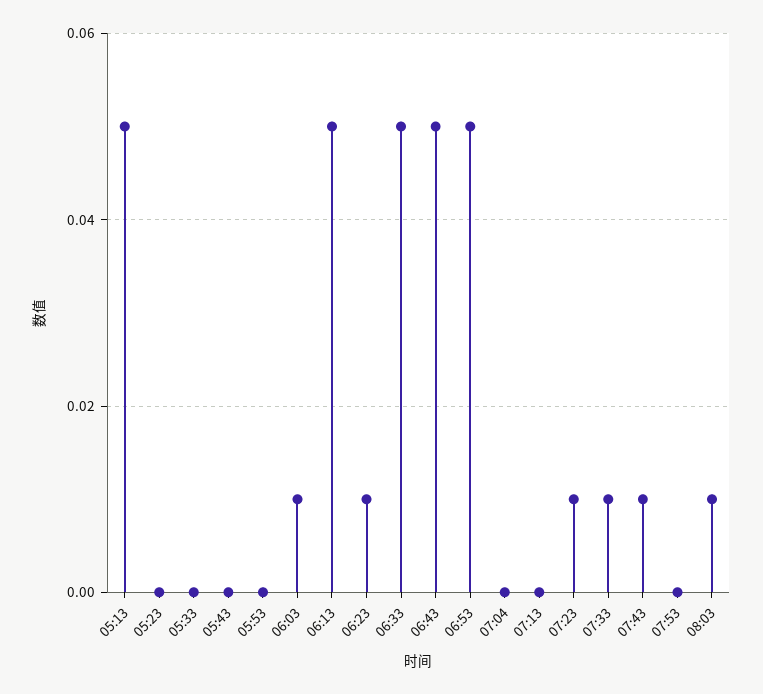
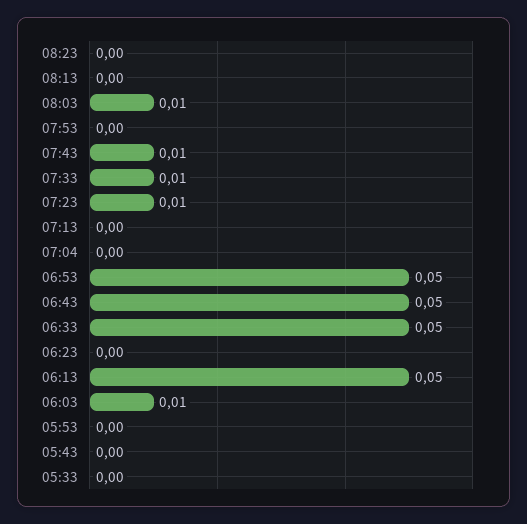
05:13: 0.05 -> none
05:23: 0 -> none
06:23: 0.01 -> 0
08:23: none -> 0
08:13: none -> 0

